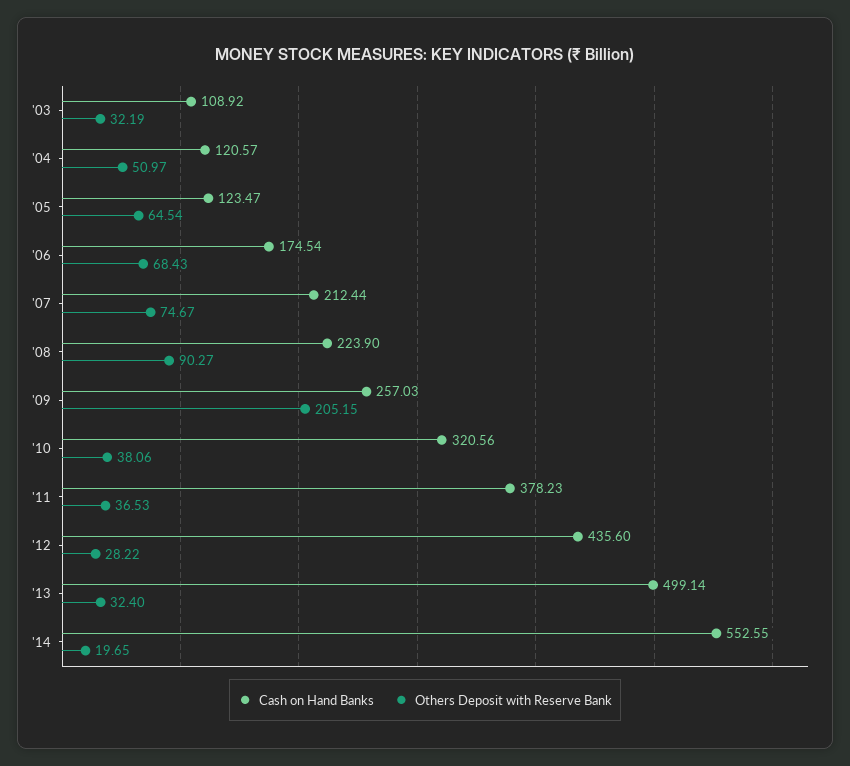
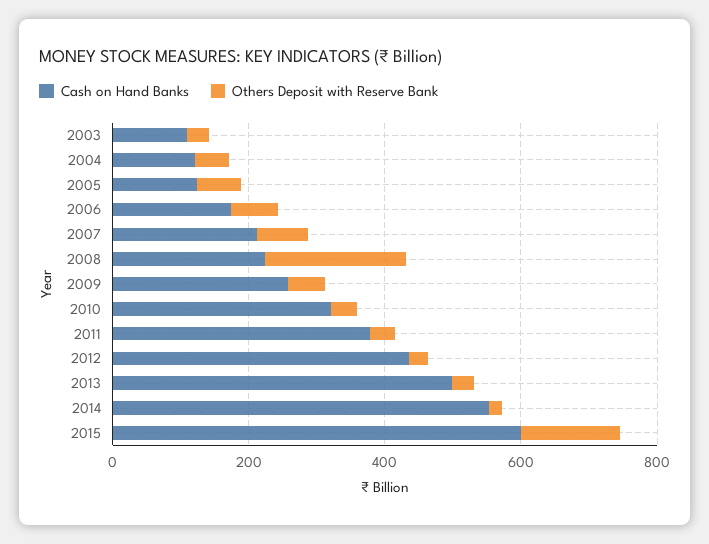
Others Deposit with Reserve Bank, '08: 90.27 -> 200
Others Deposit with Reserve Bank, '09: 205.15 -> 50
Cash on Hand Banks, 2015: none -> 600
Others Deposit with Reserve Bank, 2015: none -> 150

